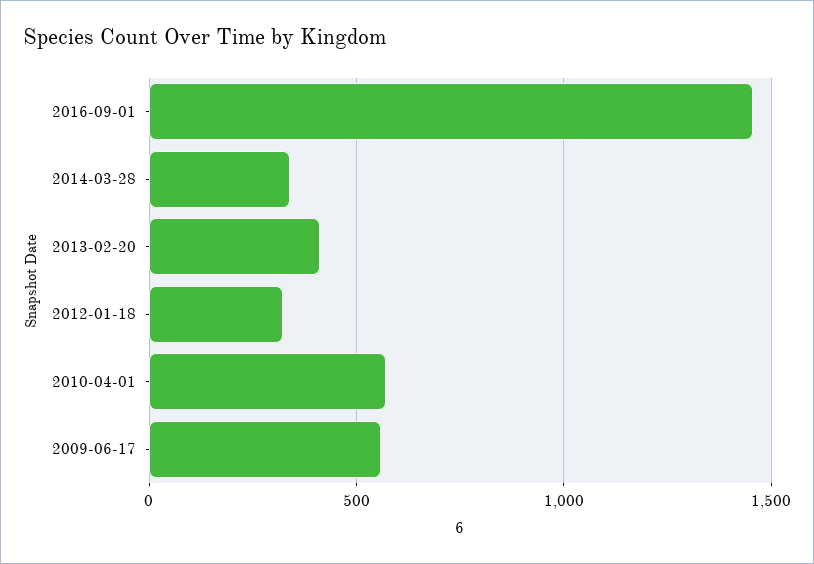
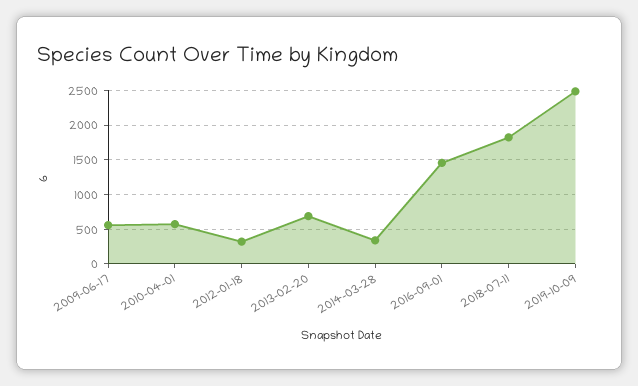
2013-02-20: 400 -> 700
2018-07-11: none -> 1800
2019-10-09: none -> 2500

